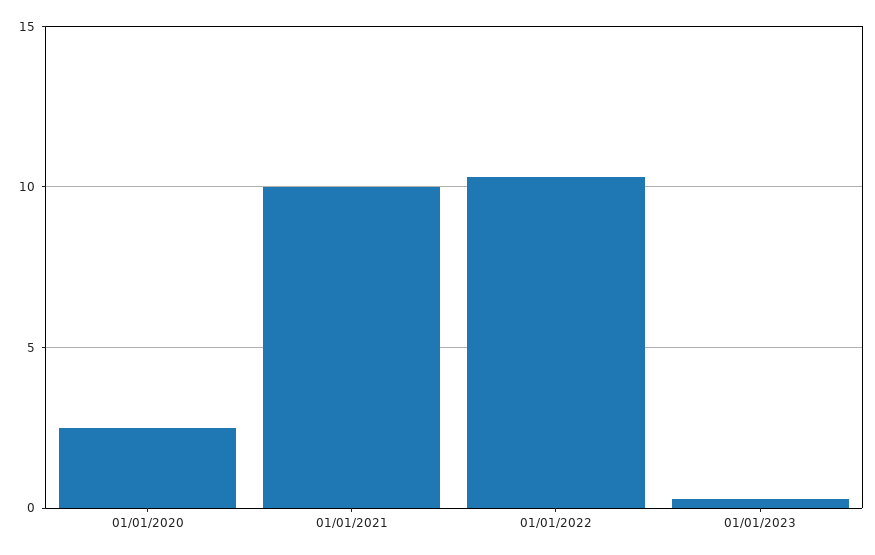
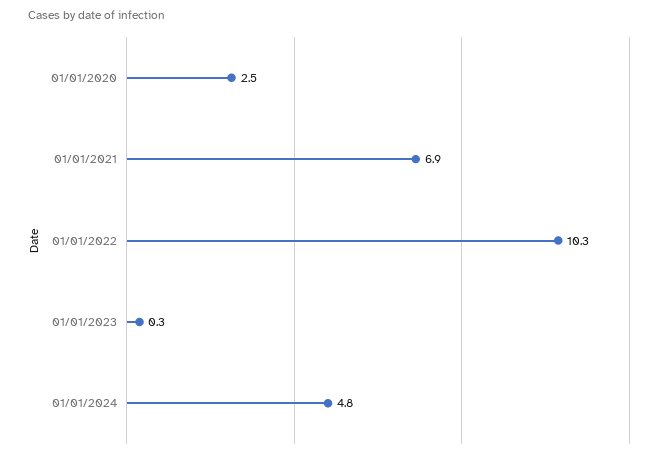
01/01/2021: 10 -> 6.9
01/01/2024: none -> 4.8

